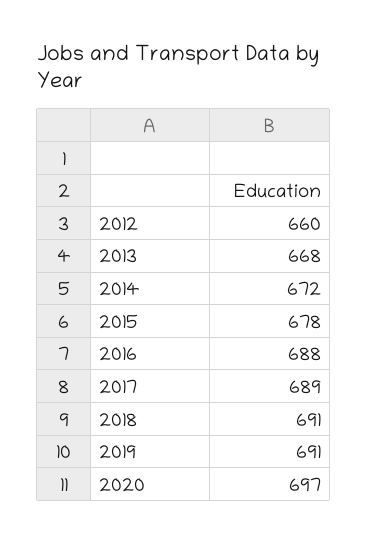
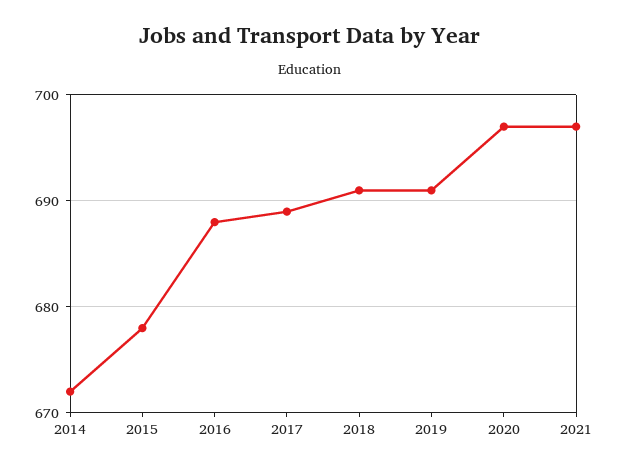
2012: 660 -> none
2013: 668 -> none
2021: none -> 697

